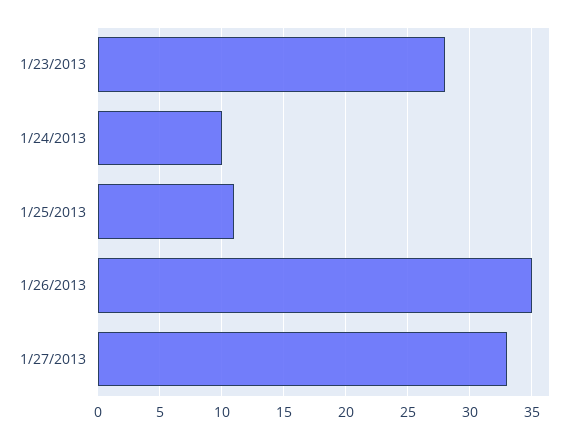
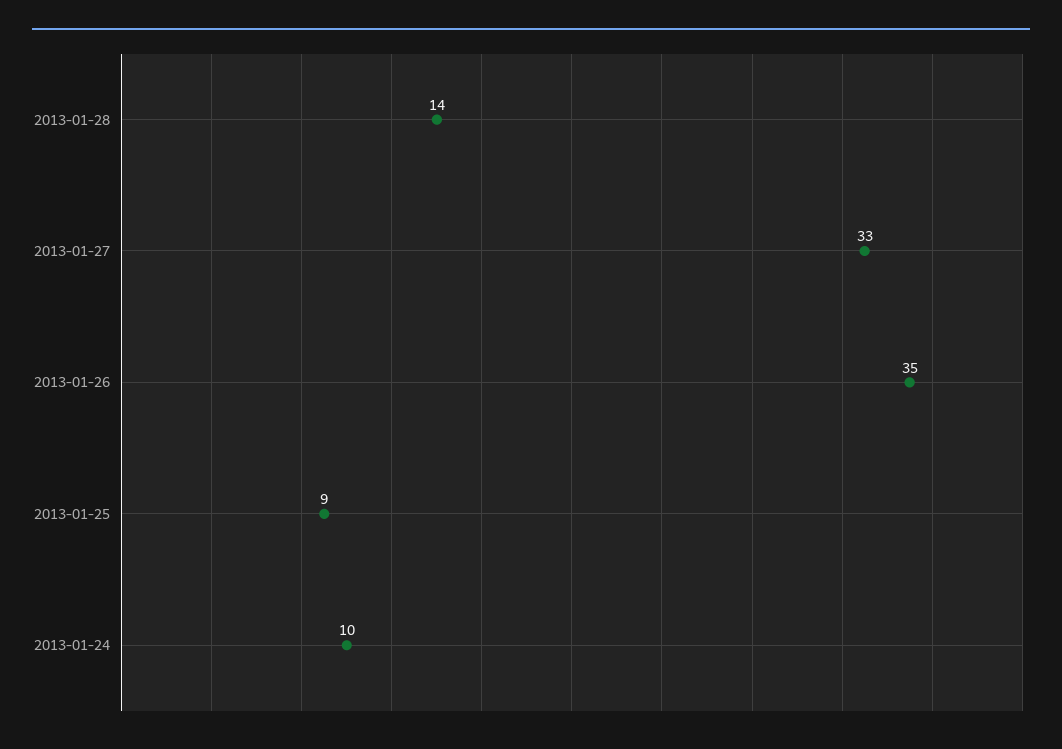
1/23/2013: 28 -> none
1/25/2013: 11 -> 9
2013-01-28: none -> 14

